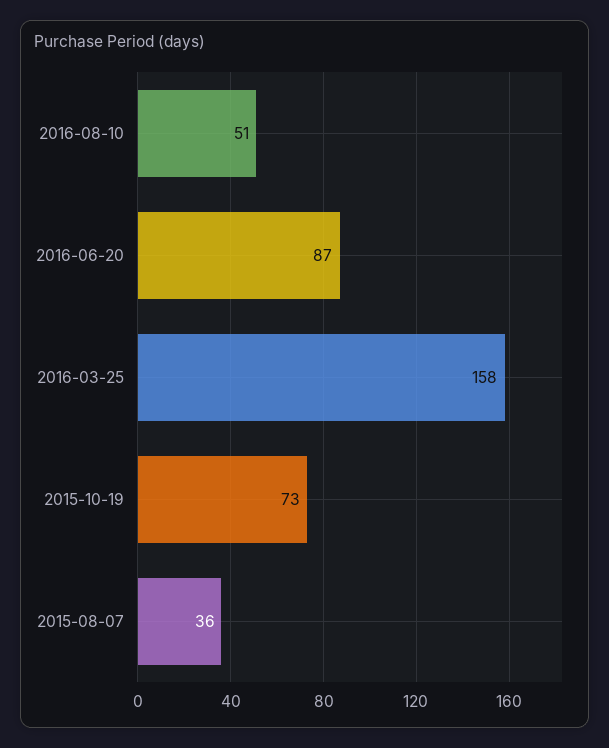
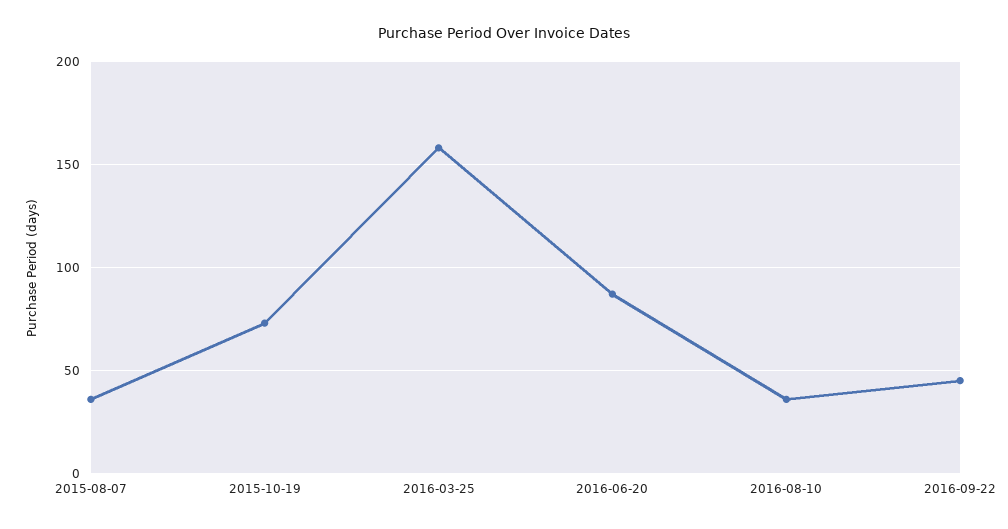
2016-08-10: 51 -> 35
2016-09-22: none -> 45

